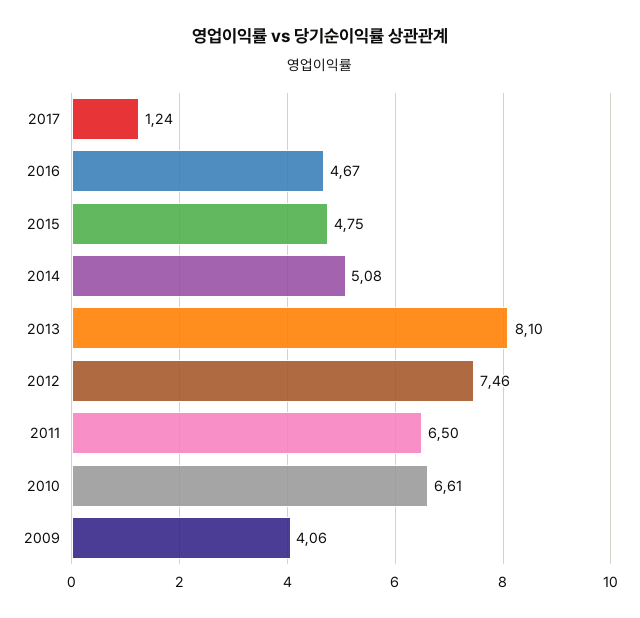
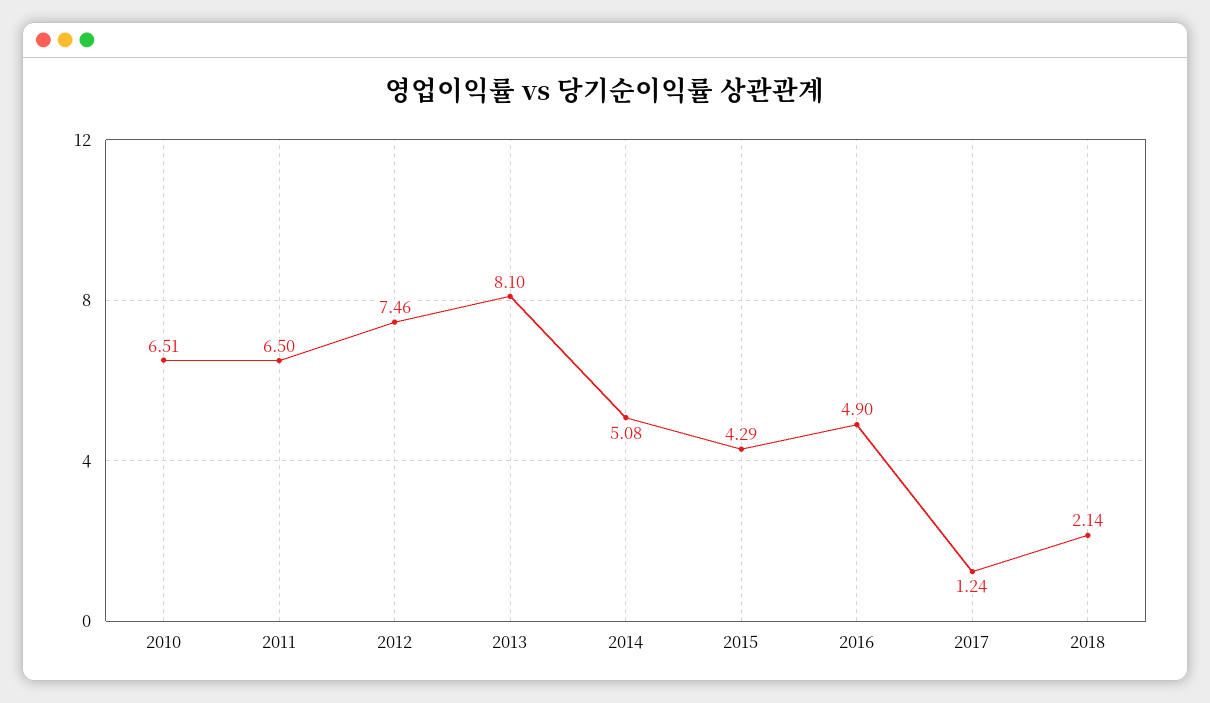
2016: 4.67 -> 4.9
2015: 4.75 -> 4.29
2010: 6.61 -> 6.51
2009: 4.06 -> none
2018: none -> 2.14

